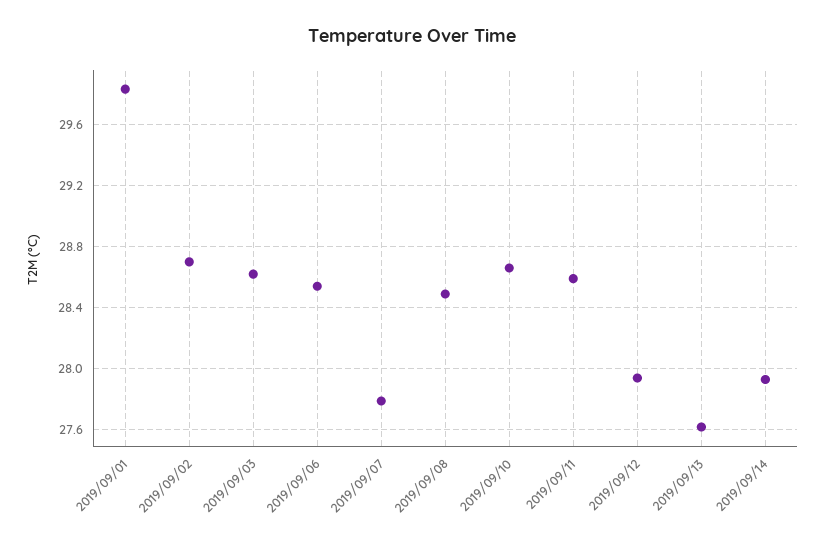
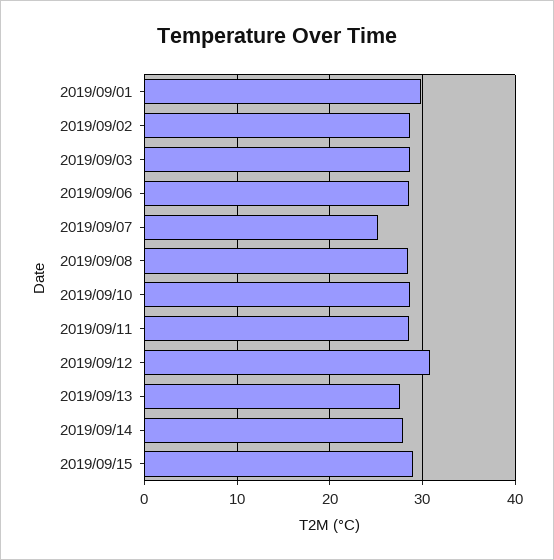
2019/09/07: 27.8 -> 25
2019/09/12: 27.95 -> 31
2019/09/15: none -> 29

